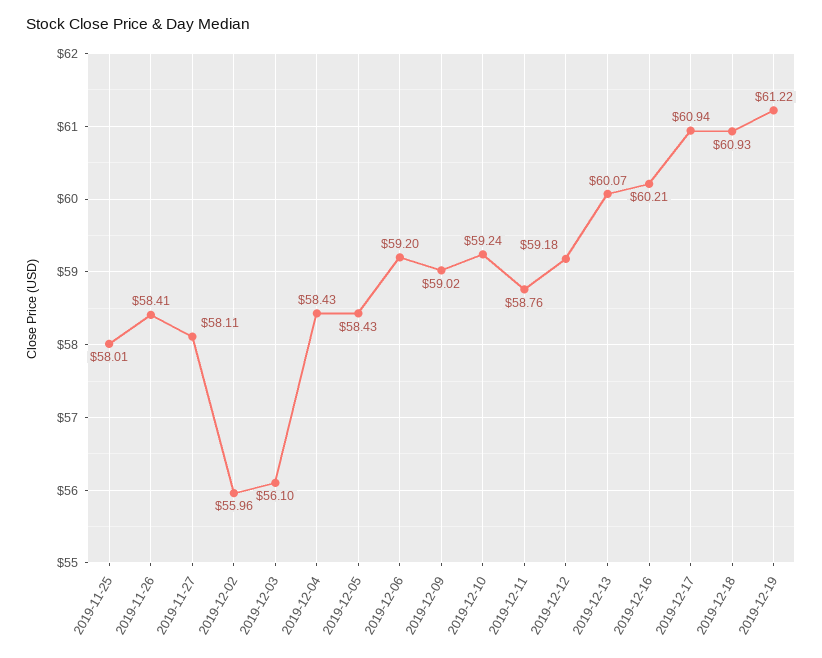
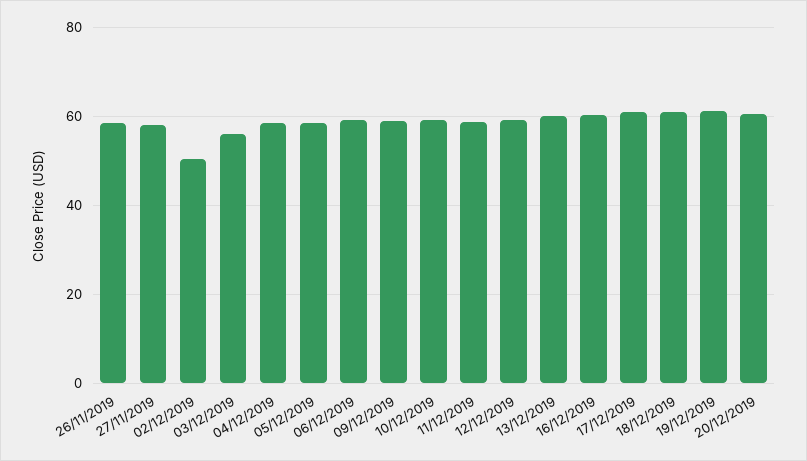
2019-11-25: 58.01 -> none
2019-12-02: 55.96 -> 50
20/12/2019: none -> 60

